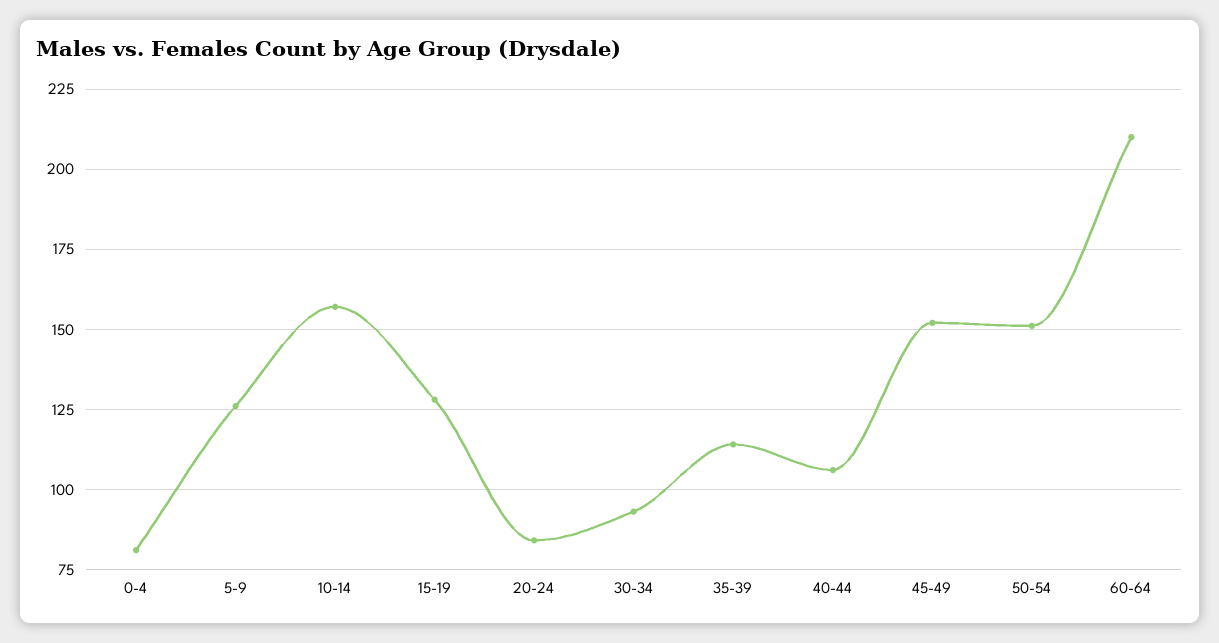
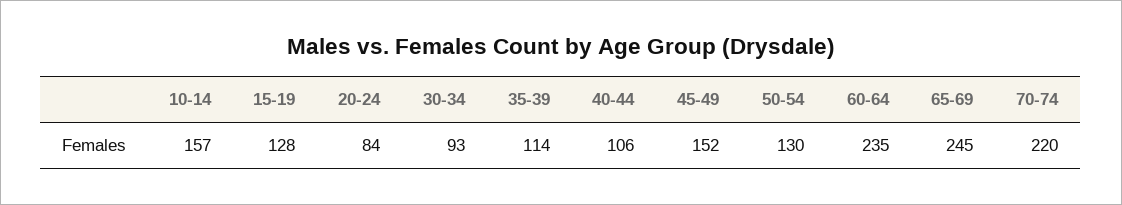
0-4: 80 -> none
5-9: 125 -> none
50-54: 150 -> 130
60-64: 210 -> 235
65-69: none -> 245
70-74: none -> 220

